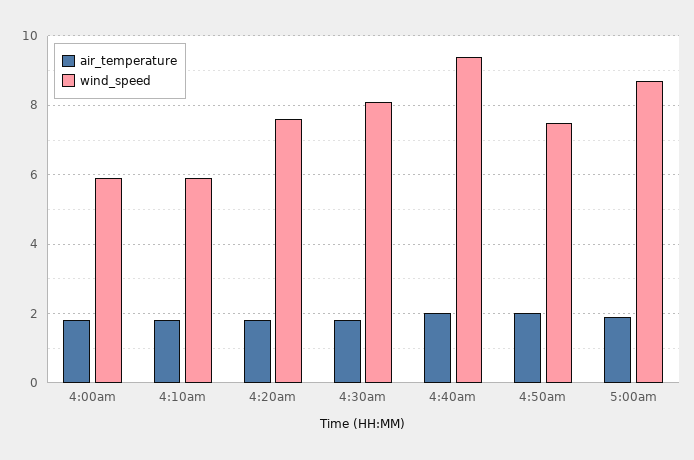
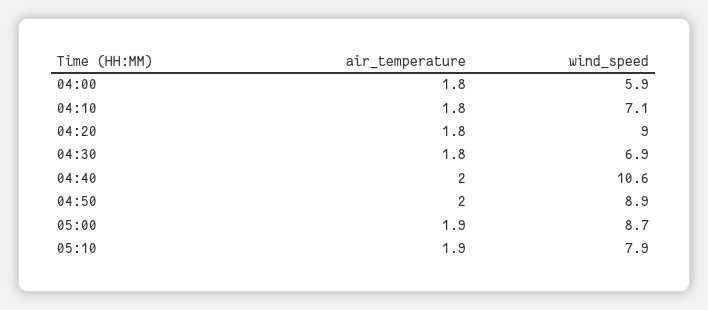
wind_speed, 4:10am: 6 -> 7.1
wind_speed, 4:20am: 7.5 -> 9
wind_speed, 4:30am: 8 -> 6.9
wind_speed, 4:40am: 9.5 -> 10.6
wind_speed, 4:50am: 7.5 -> 8.9
air_temperature, 05:10: none -> 1.9
wind_speed, 05:10: none -> 7.9

